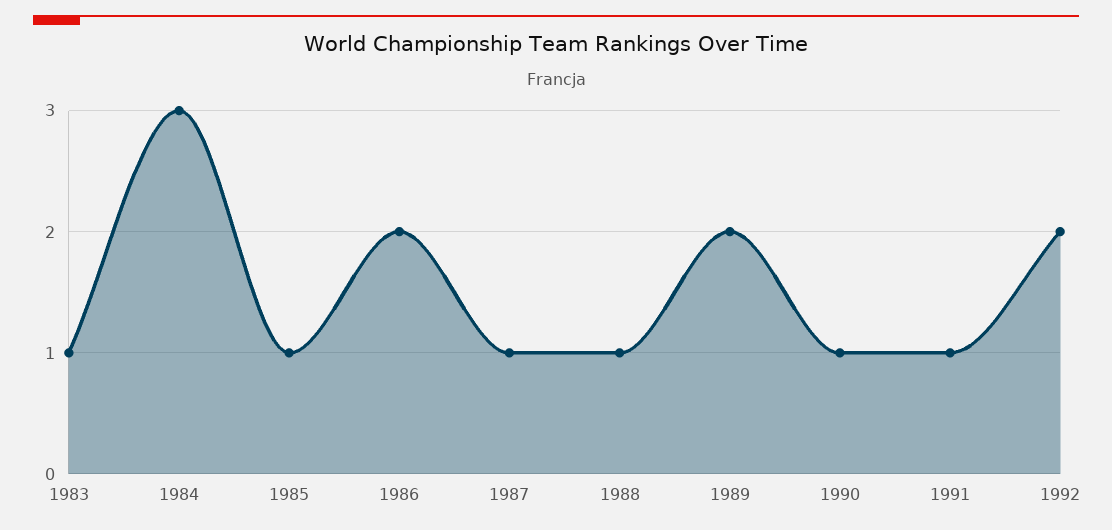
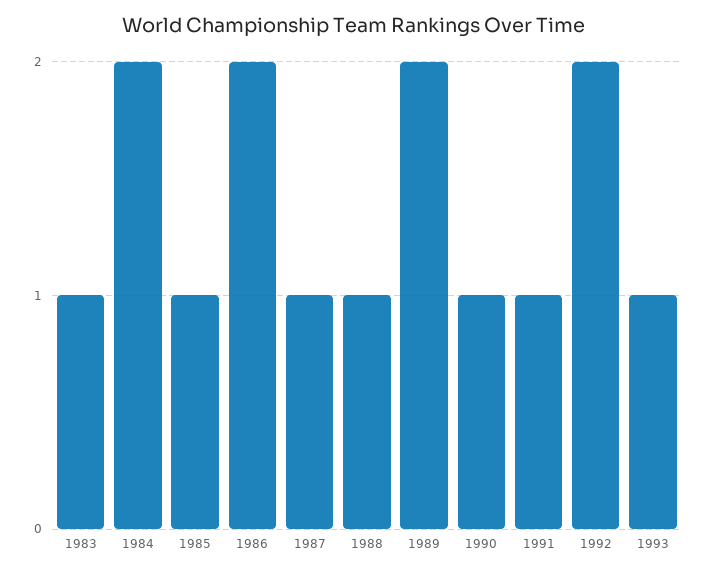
1984: 3 -> 2
1993: none -> 1

